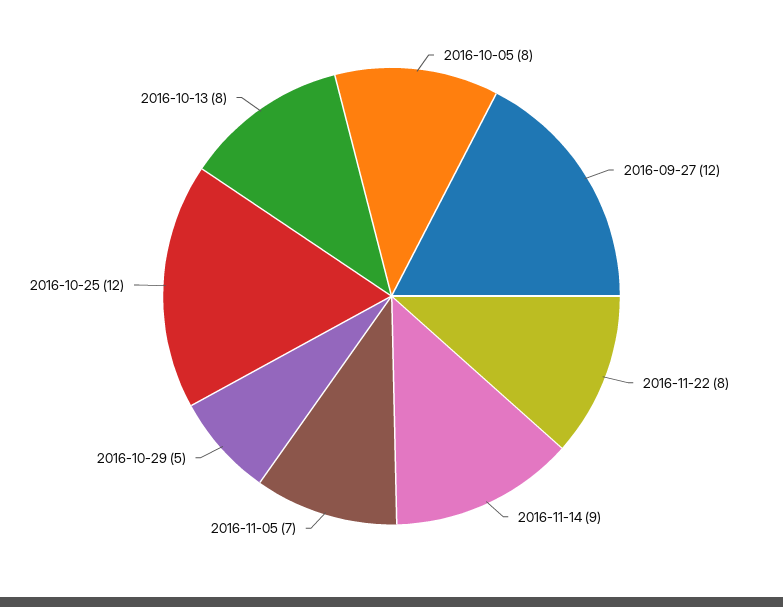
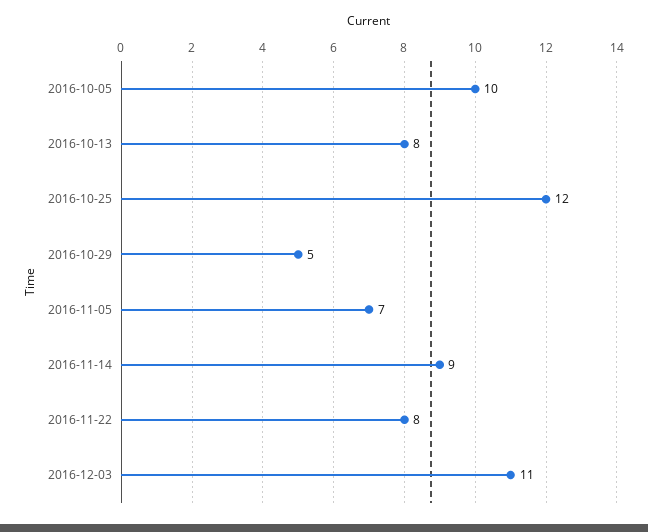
2016-10-05: 8 -> 10
2016-09-27: 12 -> none
2016-12-03: none -> 11

